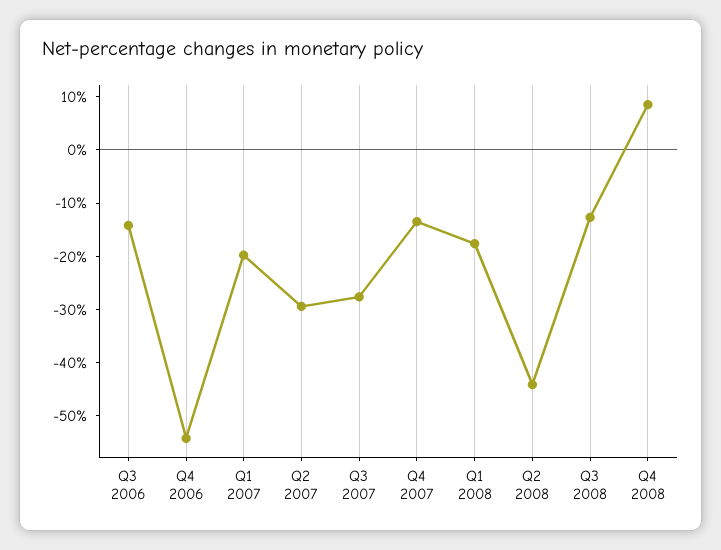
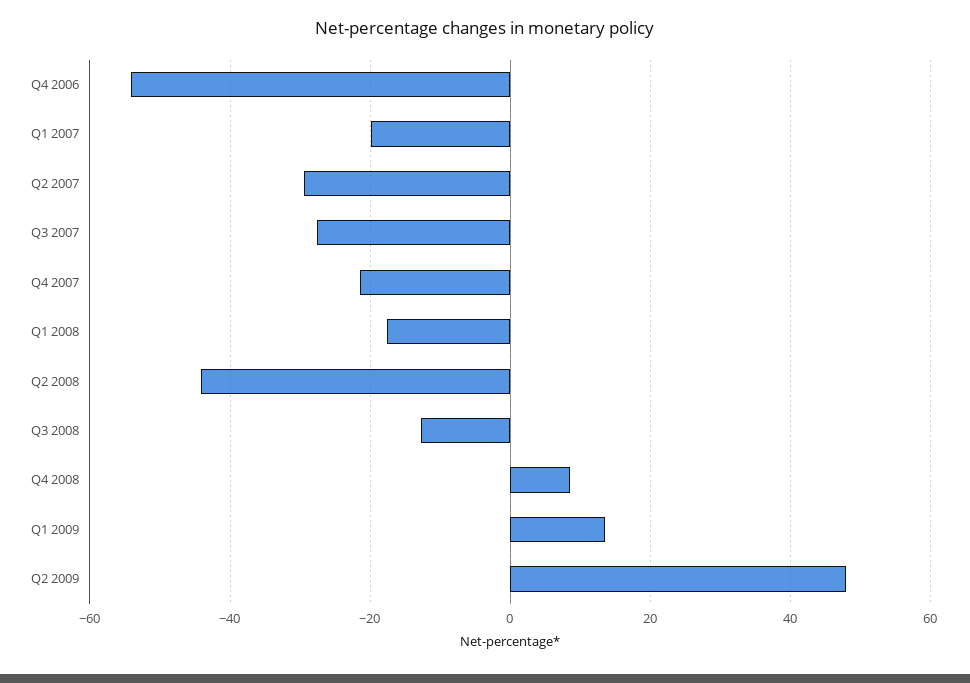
Q3 2006: -14 -> none
Q4 2007: -14 -> -22
Q1 2009: none -> 14
Q2 2009: none -> 48

